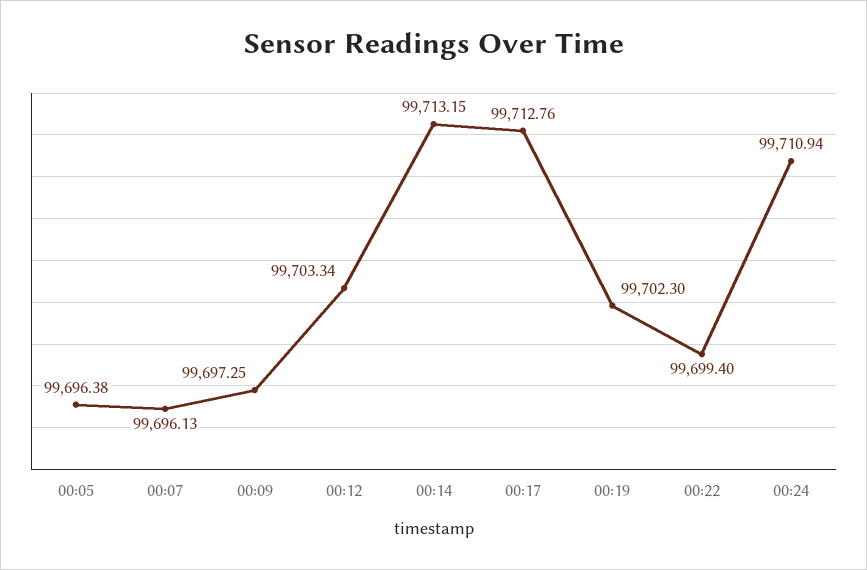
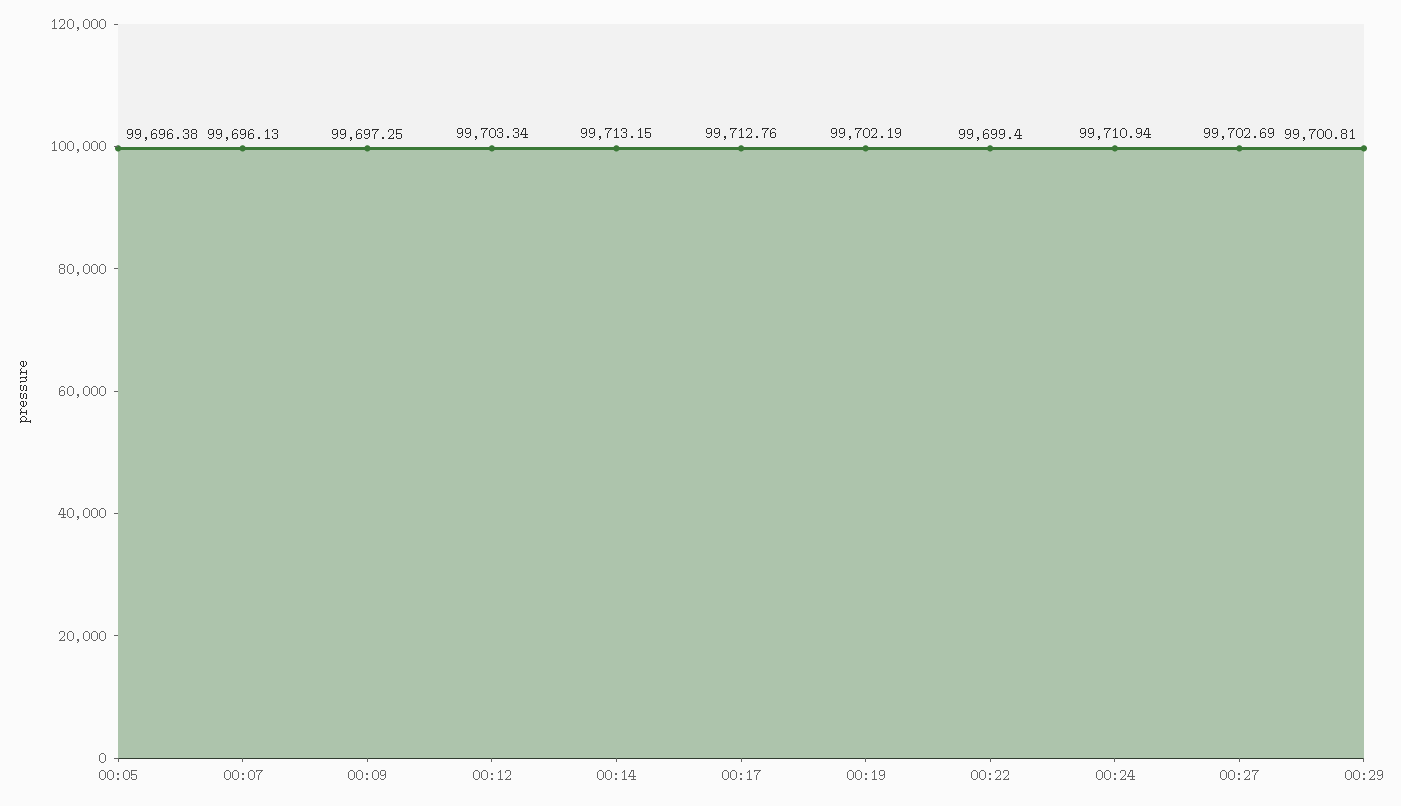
00:19: 99702.3 -> 99702.19
00:27: none -> 99702.69
00:29: none -> 99700.81

